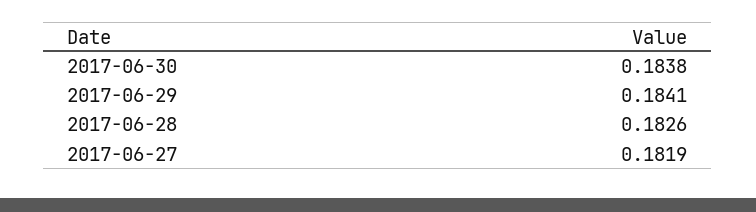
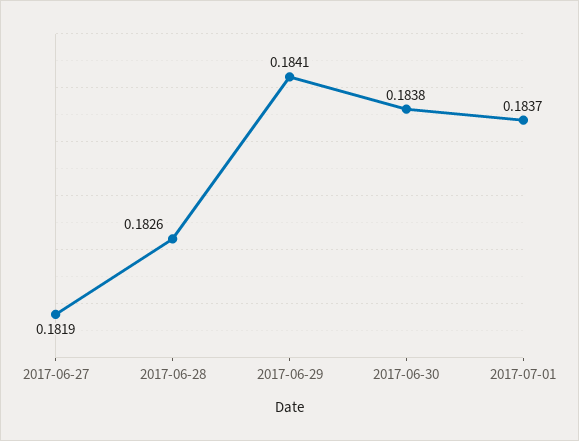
2017-07-01: none -> 0.1837

